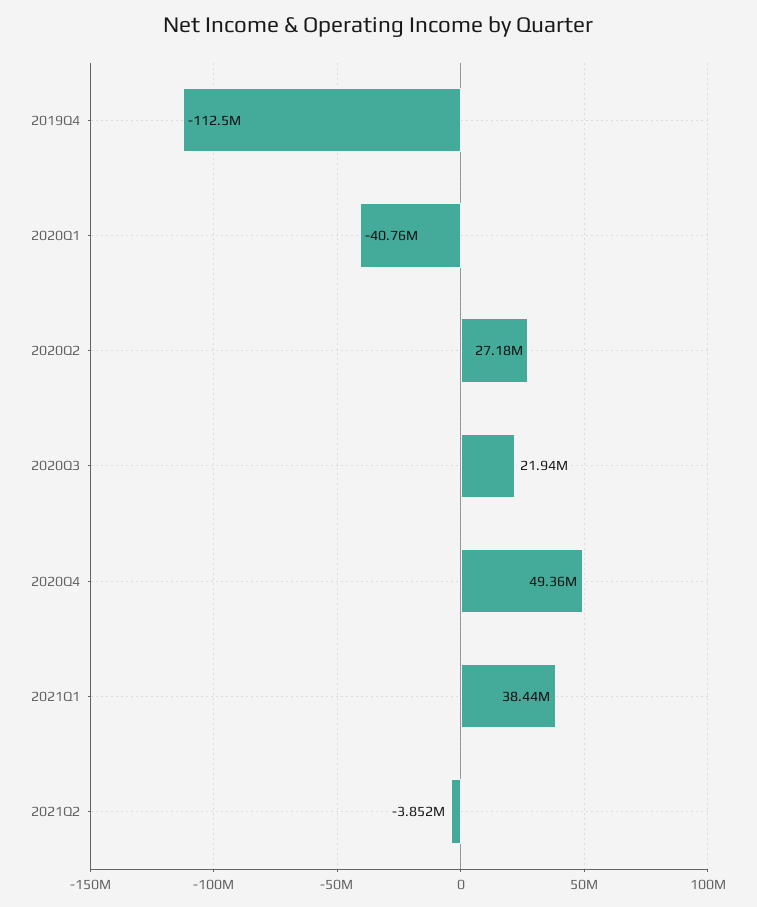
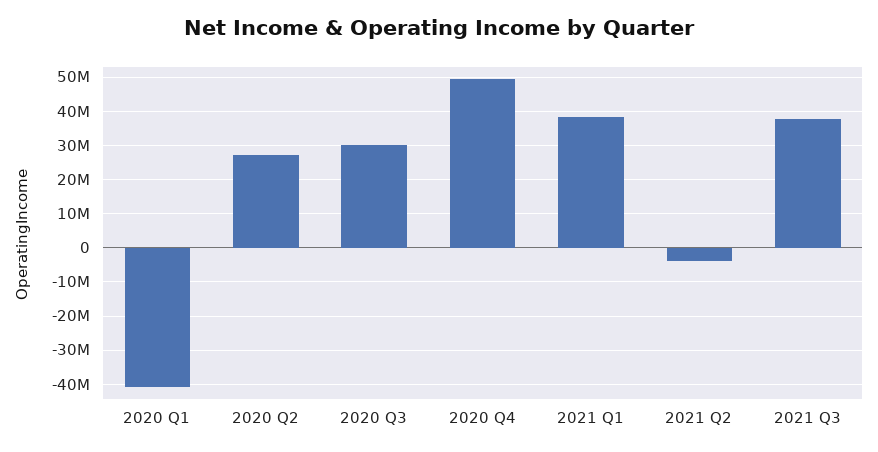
2019Q4: -112500000 -> none
2020Q3: 21940000 -> 30000000
2021 Q3: none -> 38000000

